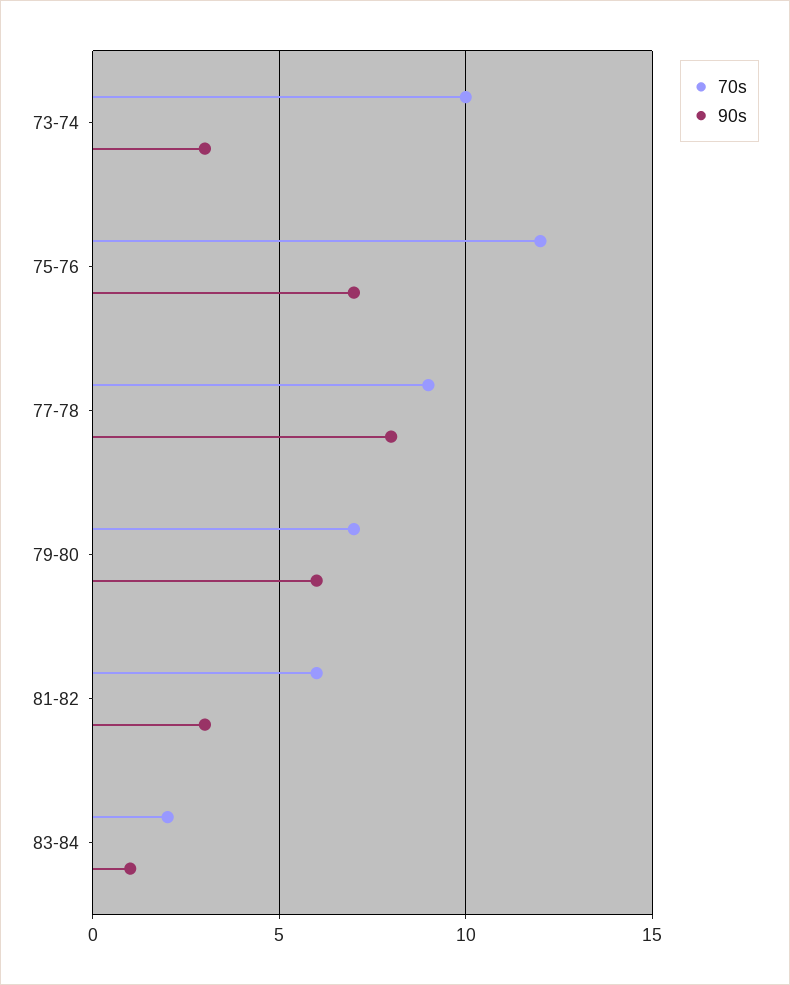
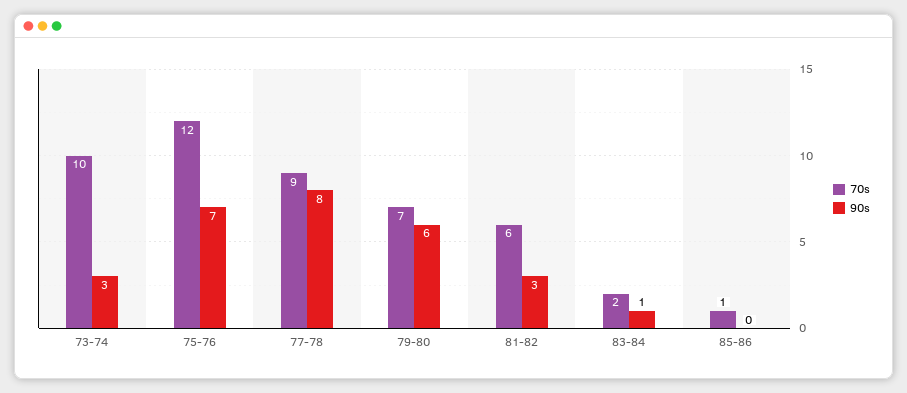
70s, 85-86: none -> 1
90s, 85-86: none -> 0

